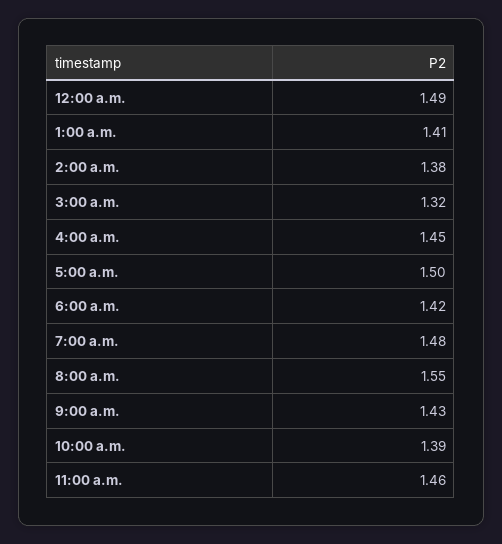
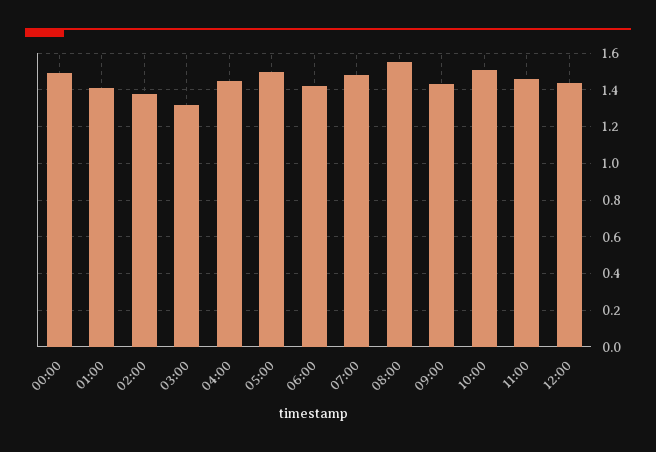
10:00 a.m.: 1.39 -> 1.5
12:00: none -> 1.45

